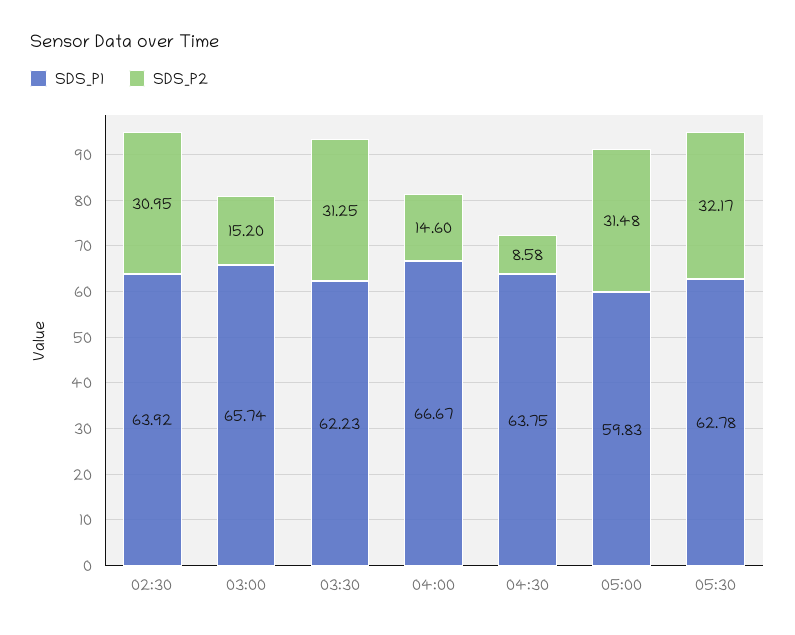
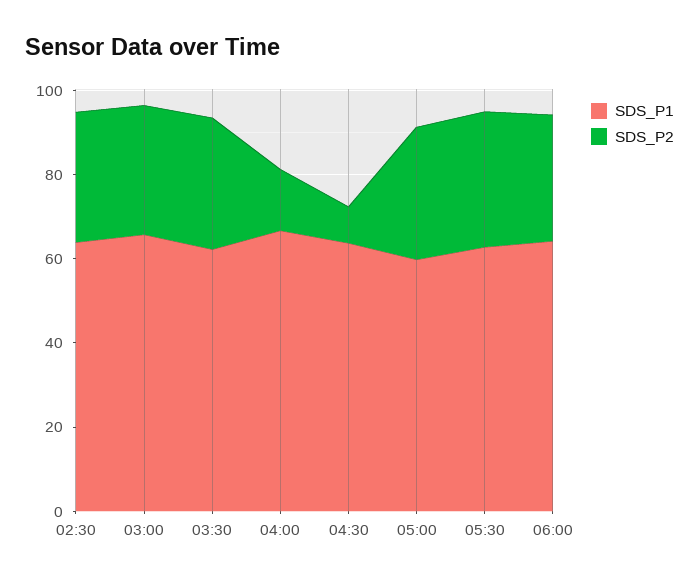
SDS_P2, 03:00: 15.2 -> 30
SDS_P1, 06:00: none -> 65
SDS_P2, 06:00: none -> 30

